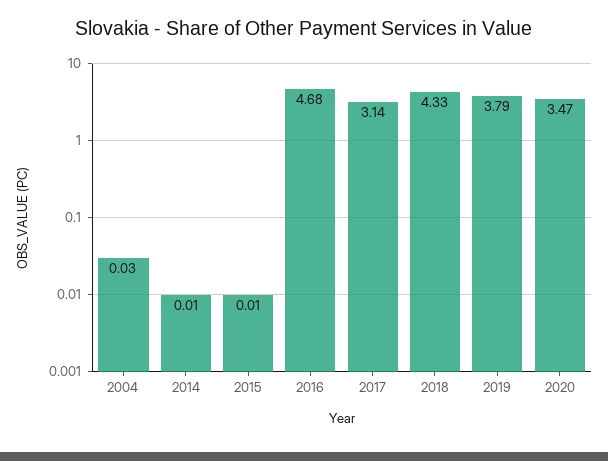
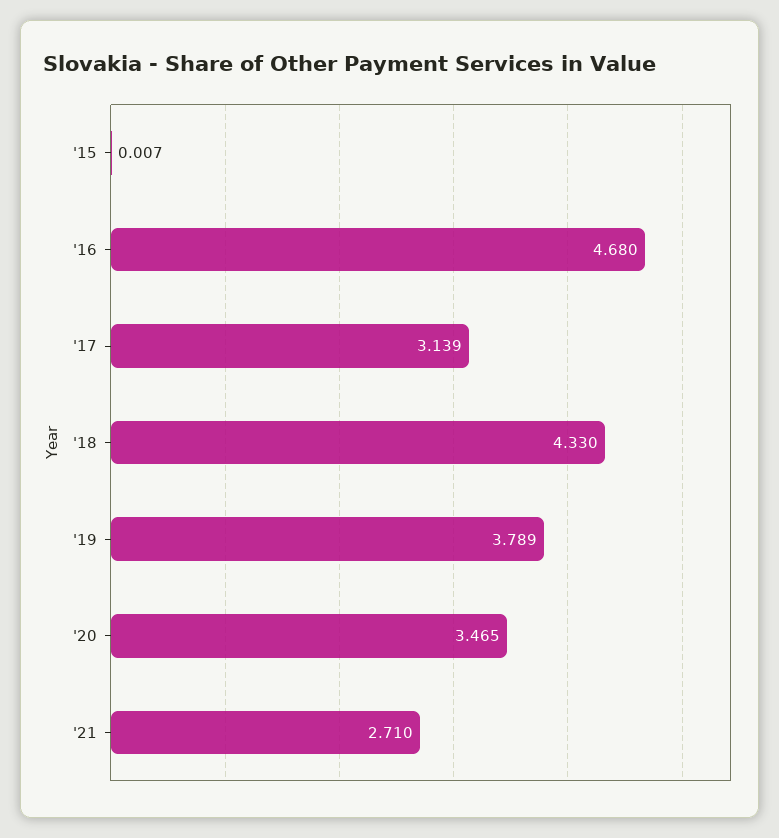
2004: 0.03 -> none
2014: 0.01 -> none
'21: none -> 2.71

